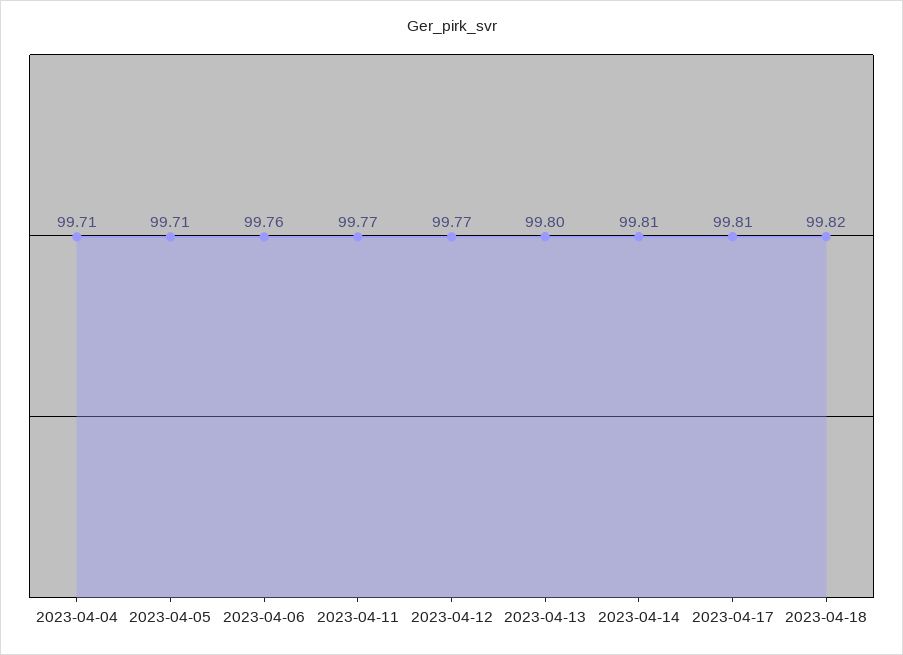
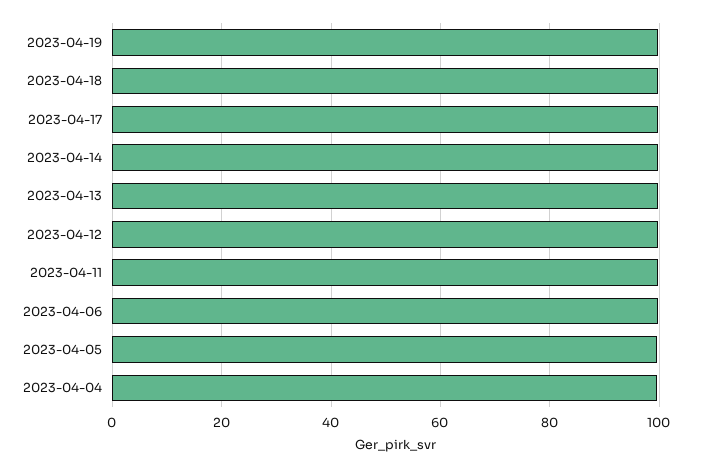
2023-04-19: none -> 100

